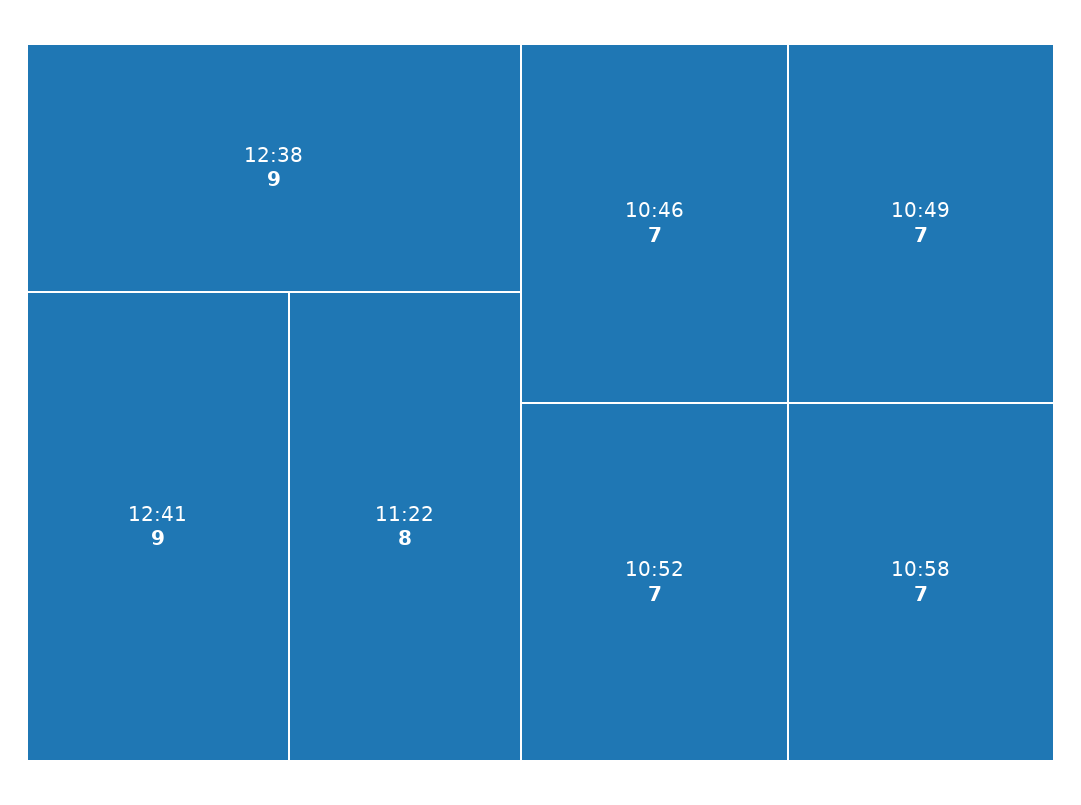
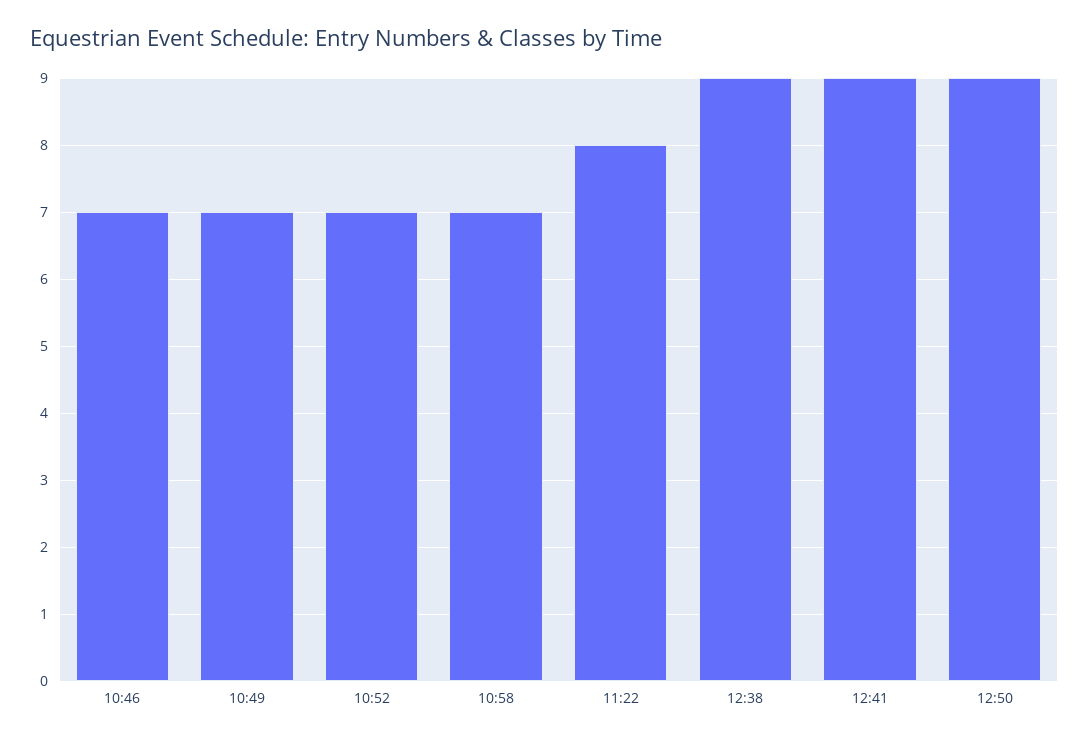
12:50: none -> 9

